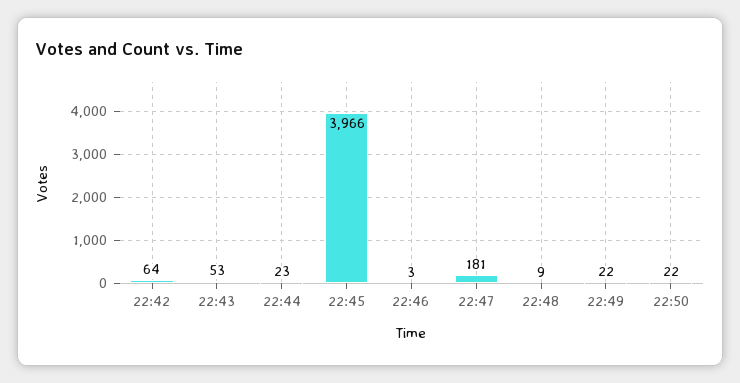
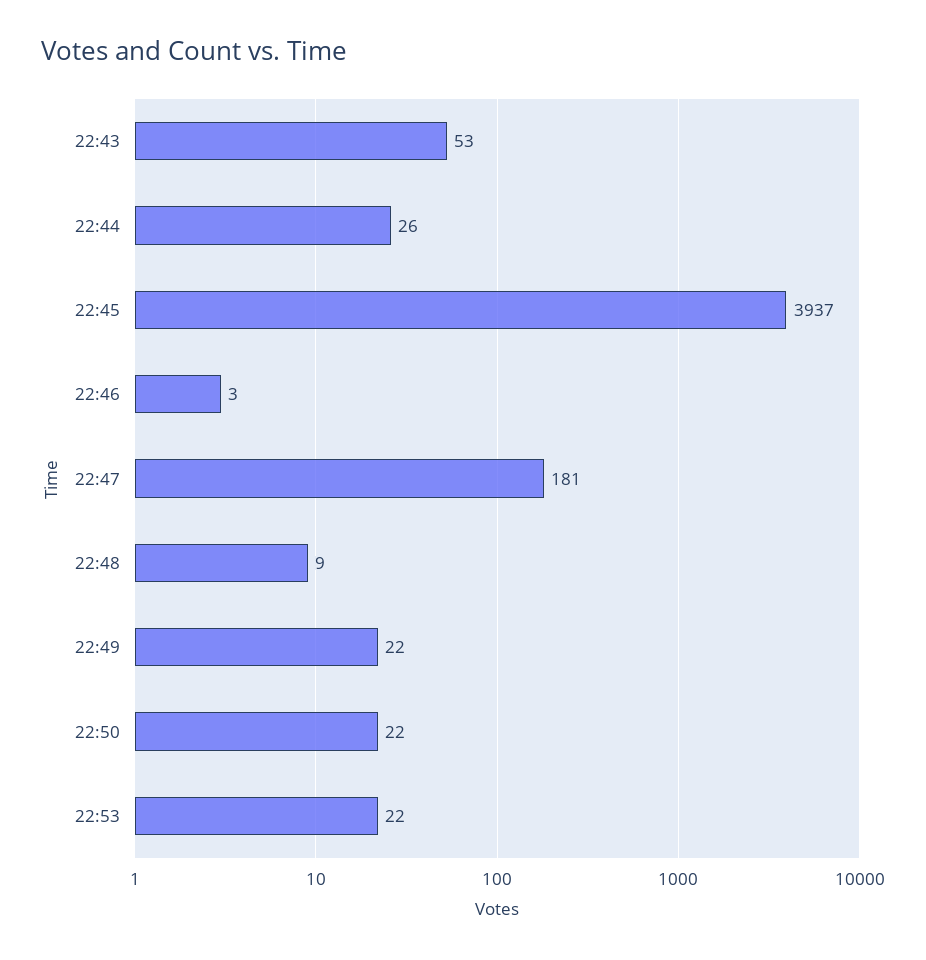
22:42: 64 -> none
22:44: 23 -> 26
22:45: 3966 -> 3937
22:53: none -> 22

